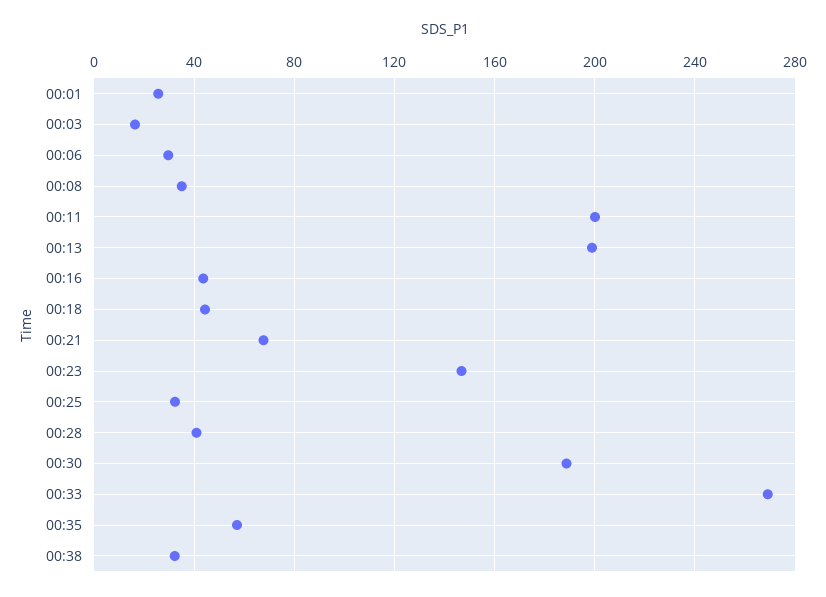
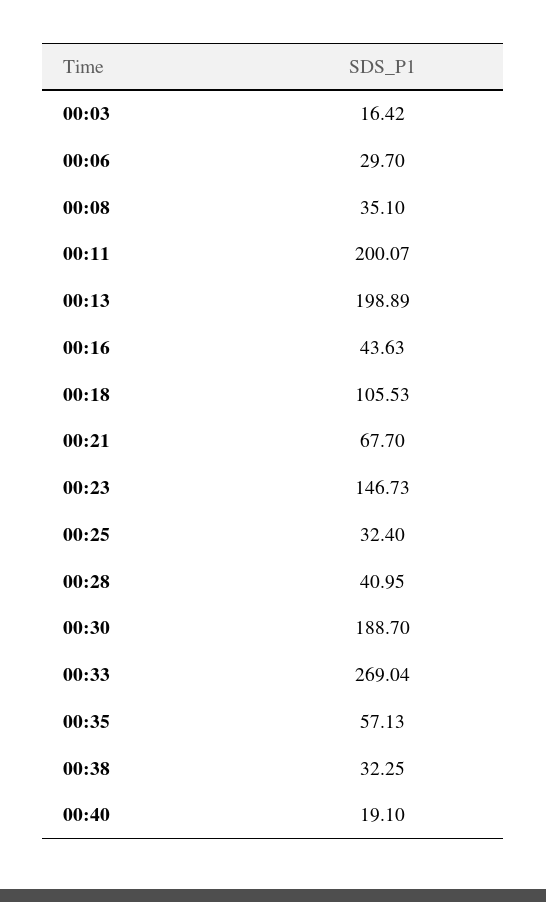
00:01: 25 -> none
00:18: 45 -> 105.53
00:40: none -> 19.1

